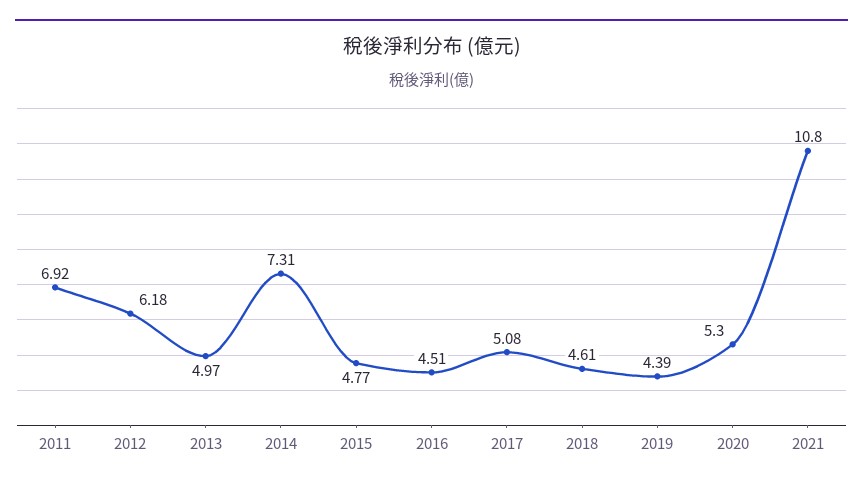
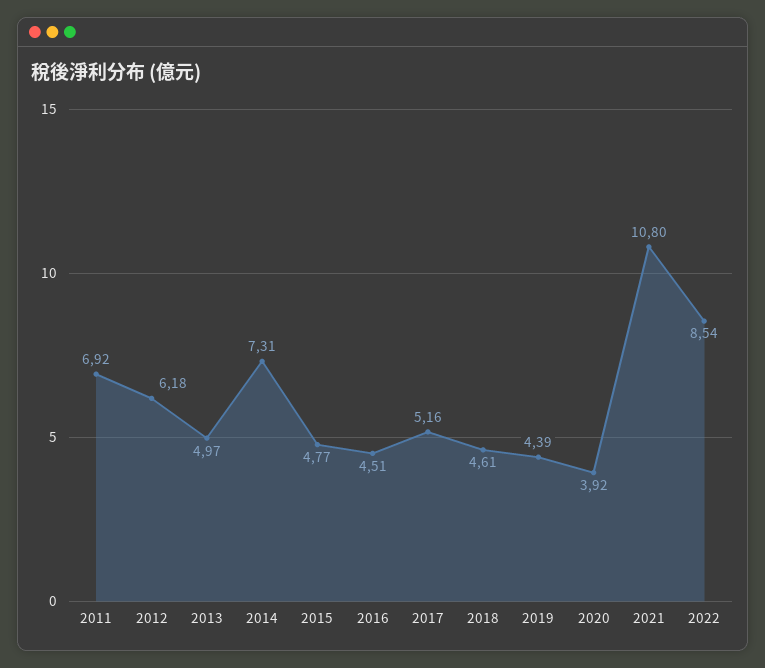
2017: 5.08 -> 5.16
2020: 5.3 -> 3.92
2022: none -> 8.54

